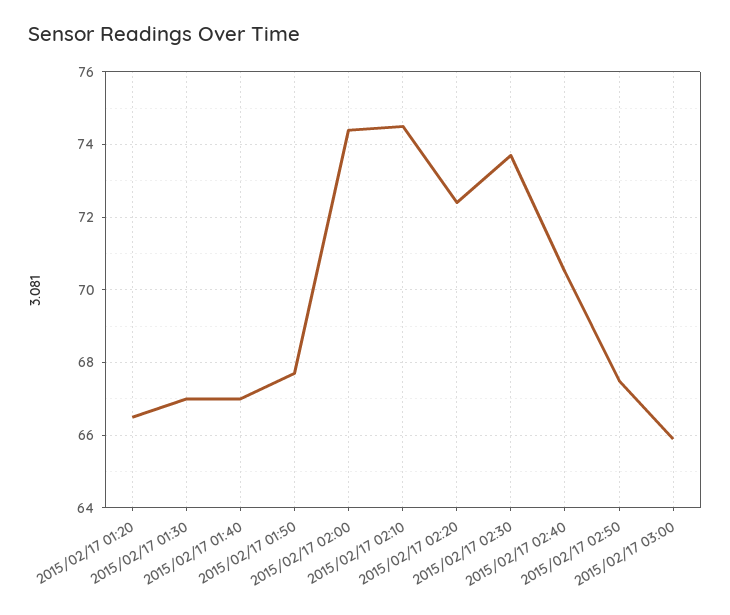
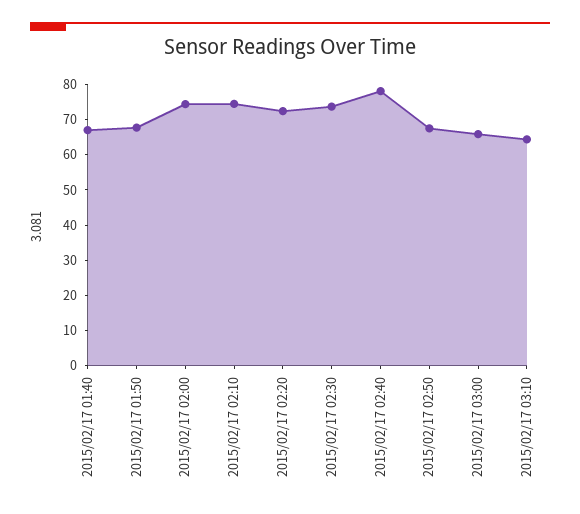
2015/02/17 01:20: 66.5 -> none
2015/02/17 01:30: 67 -> none
2015/02/17 02:40: 70.5 -> 77.5
2015/02/17 03:10: none -> 65

